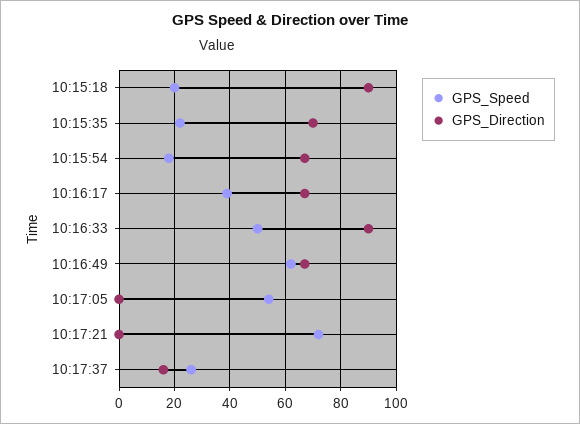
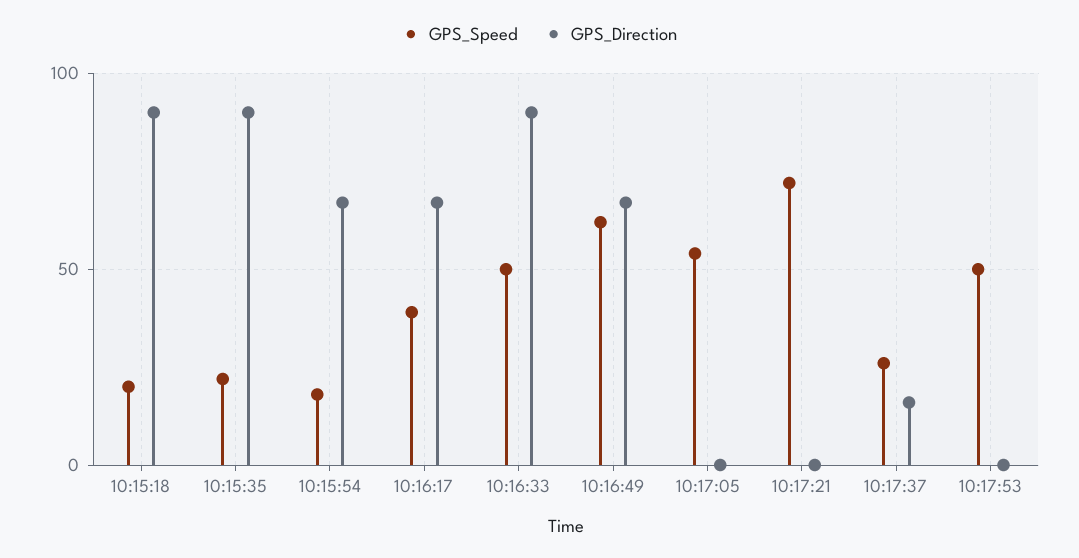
GPS_Direction, 10:15:35: 70 -> 90
GPS_Speed, 10:17:53: none -> 50
GPS_Direction, 10:17:53: none -> 0

